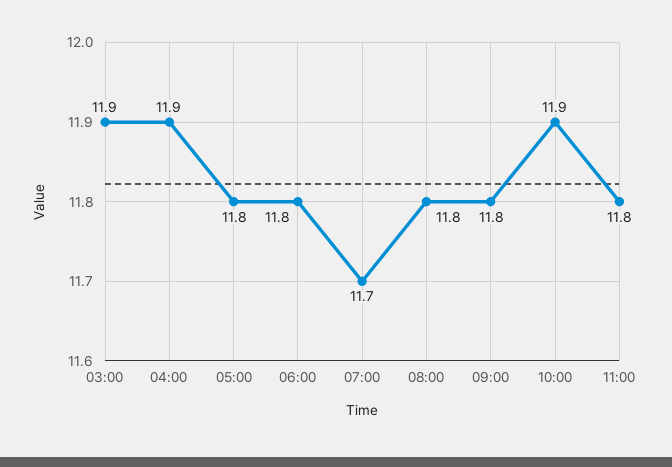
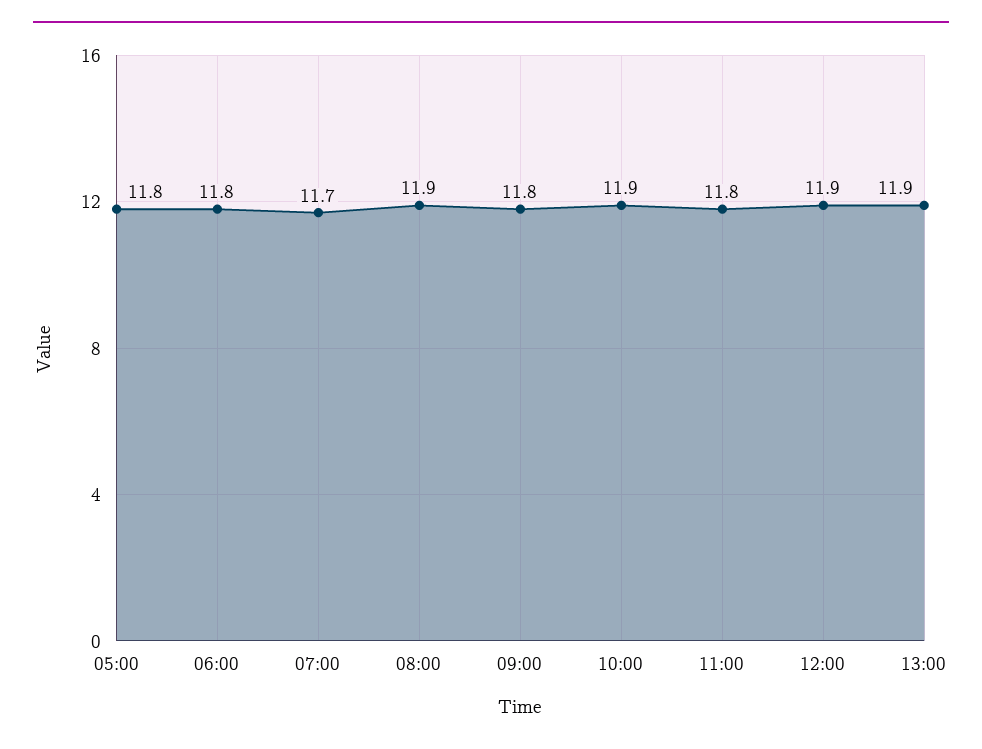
03:00: 11.9 -> none
04:00: 11.9 -> none
08:00: 11.8 -> 11.9
12:00: none -> 11.9
13:00: none -> 11.9

